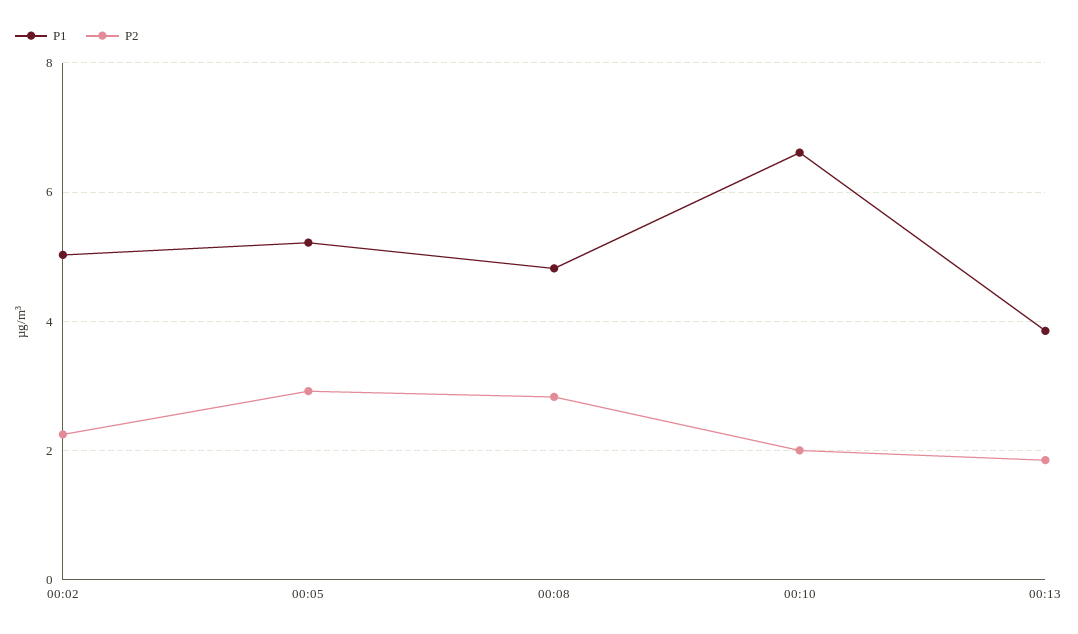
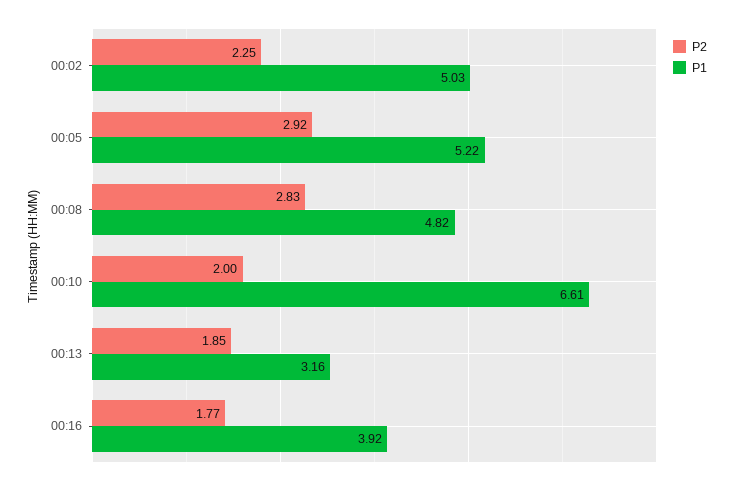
P1, 00:13: 3.8 -> 3.16
P2, 00:16: none -> 1.77
P1, 00:16: none -> 3.92

